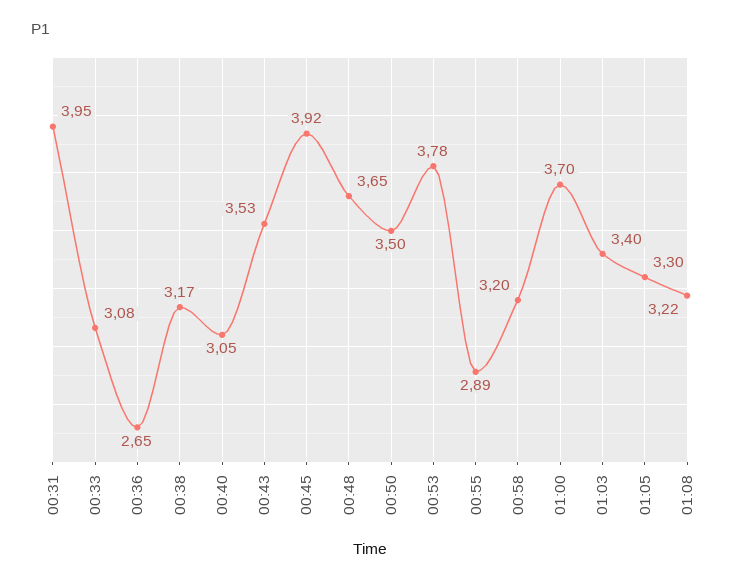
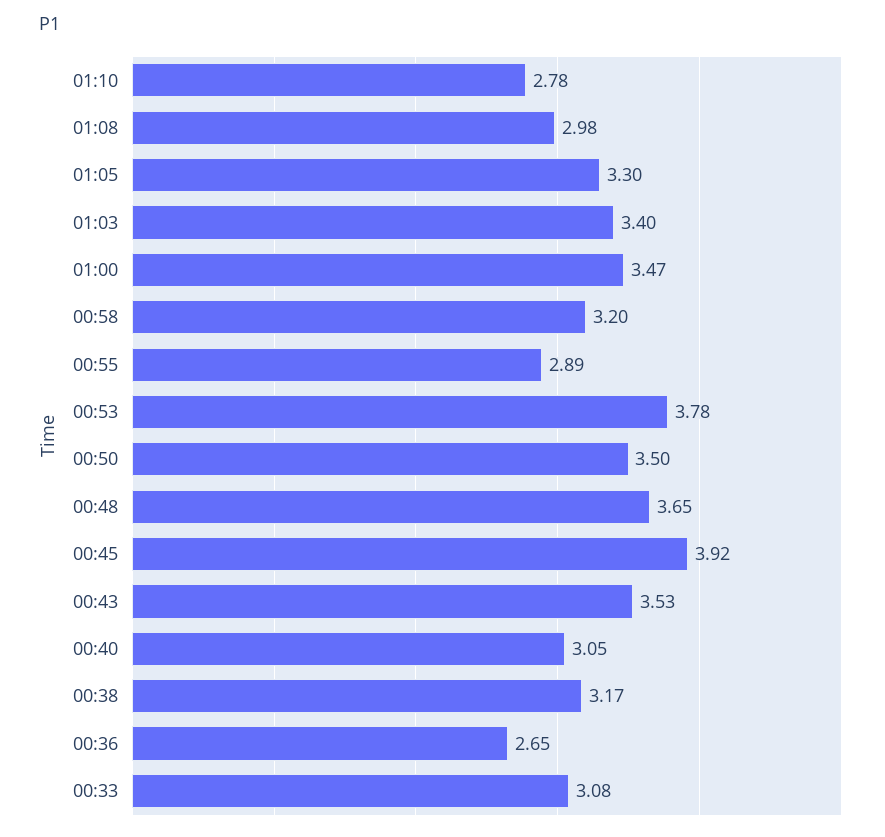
00:31: 3.95 -> none
01:00: 3.7 -> 3.47
01:08: 3.22 -> 2.98
01:10: none -> 2.78

